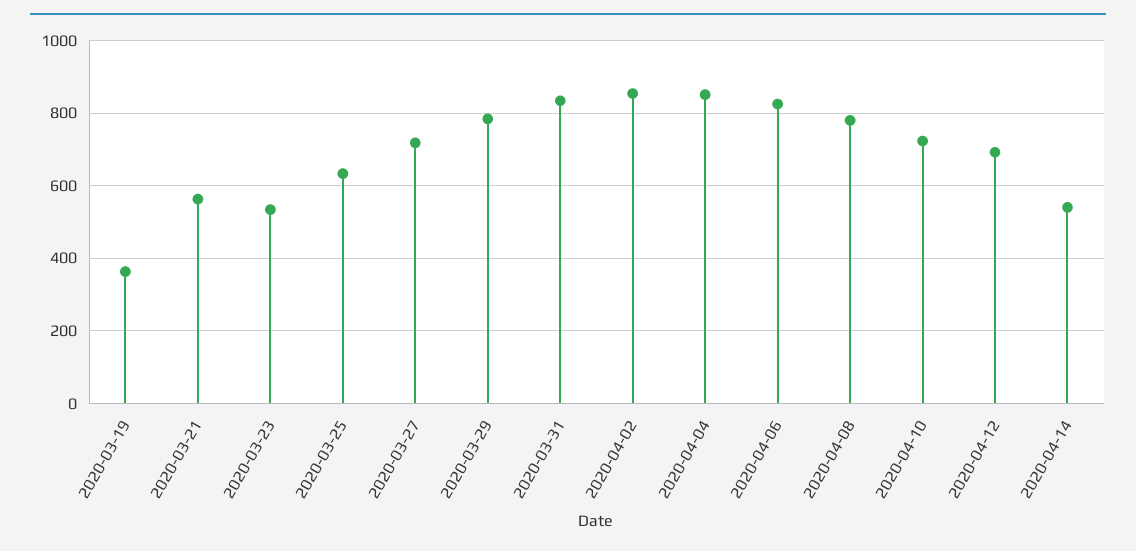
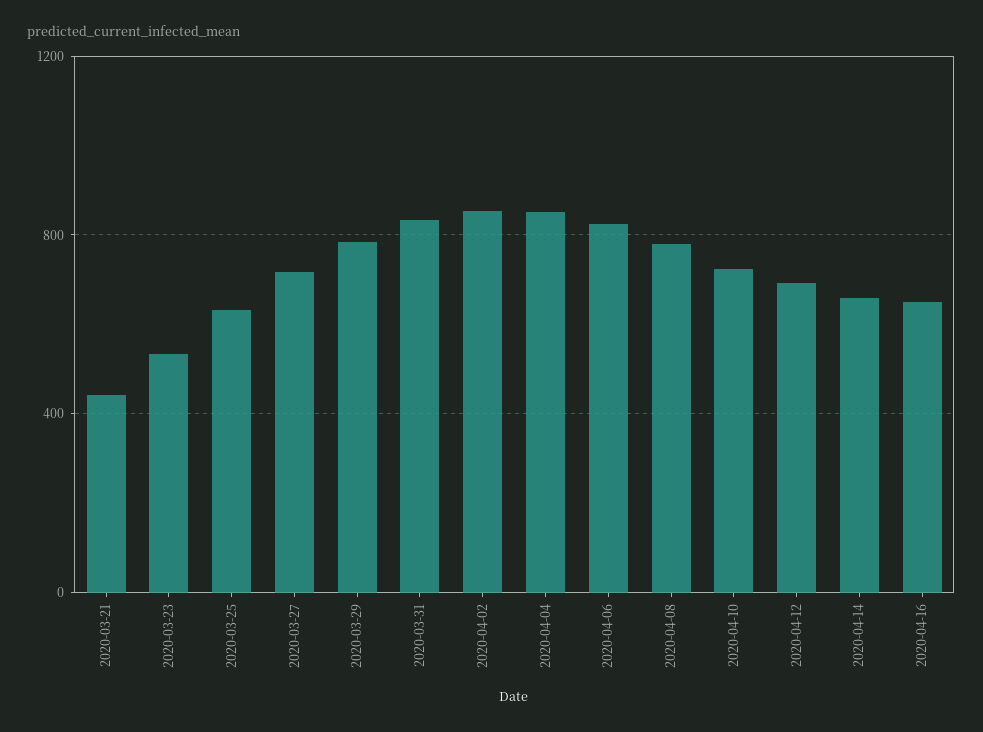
2020-03-19: 360 -> none
2020-03-21: 560 -> 450
2020-04-14: 540 -> 650
2020-04-16: none -> 650

